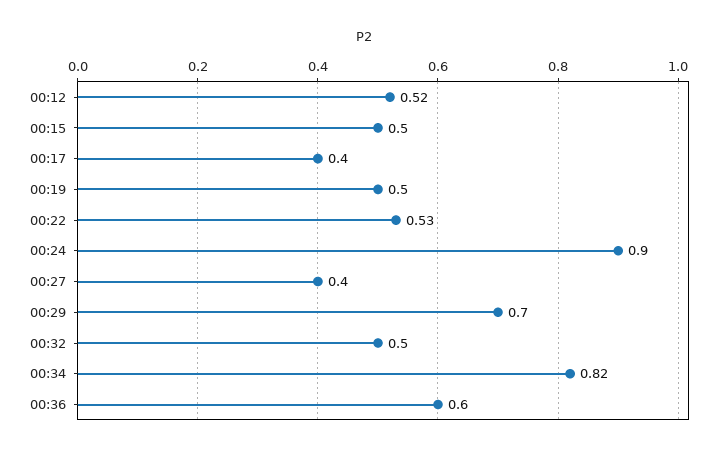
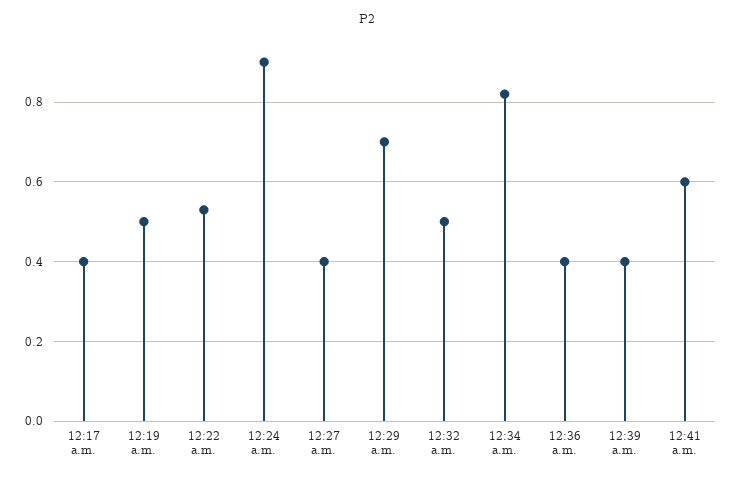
00:12: 0.52 -> none
00:15: 0.5 -> none
00:36: 0.6 -> 0.4
12:39 a.m.: none -> 0.4
12:41 a.m.: none -> 0.6

